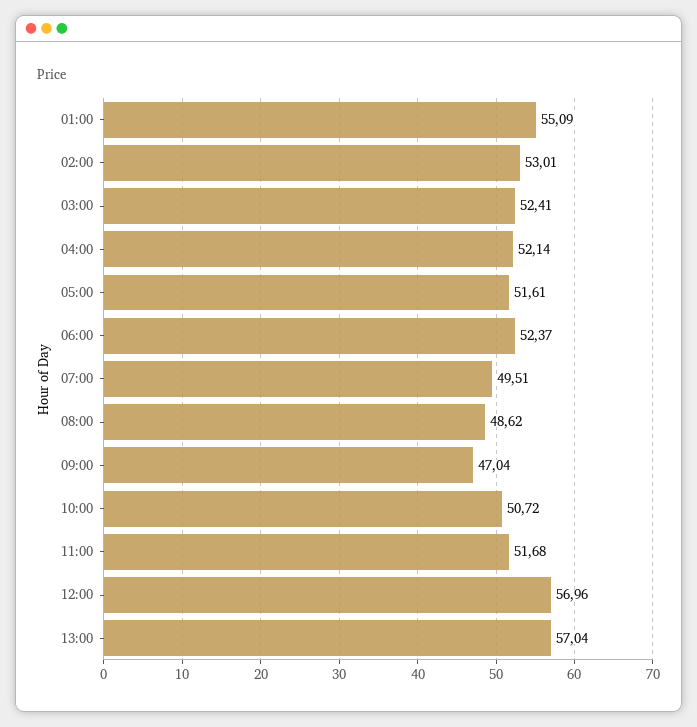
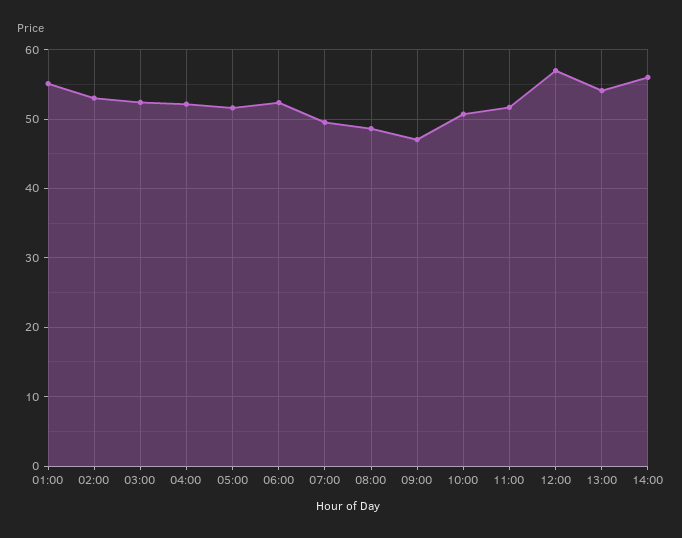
13:00: 57.04 -> 54
14:00: none -> 56

